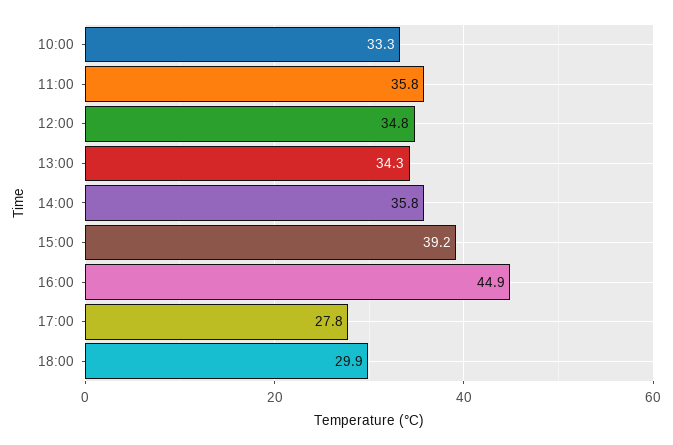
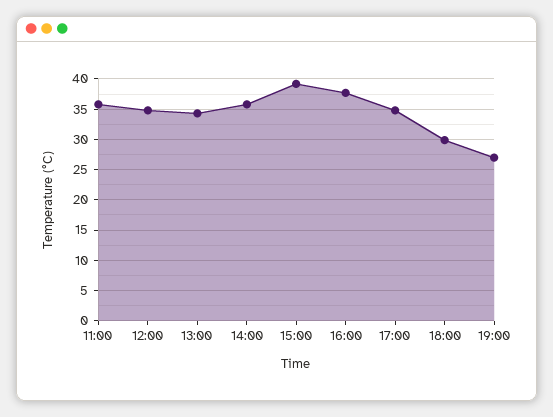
10:00: 33.3 -> none
16:00: 44.9 -> 38
17:00: 27.8 -> 35
19:00: none -> 27

